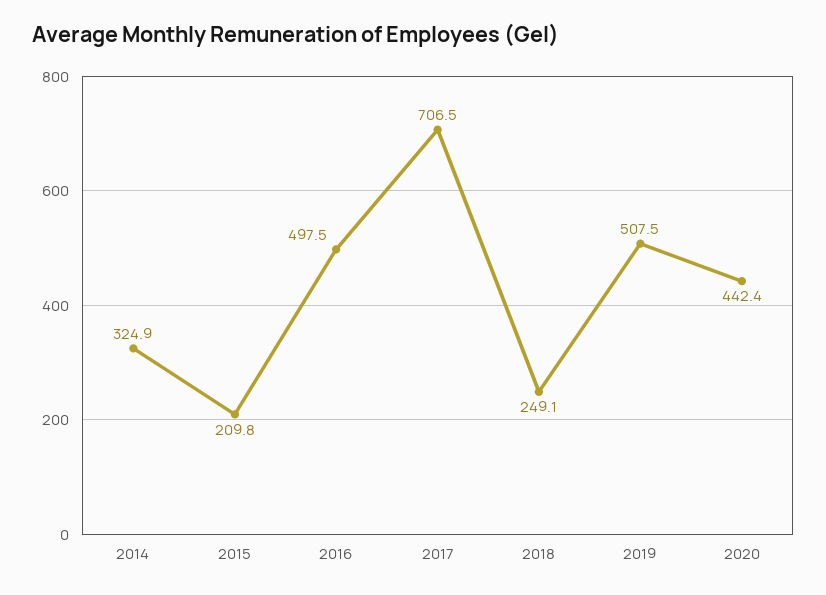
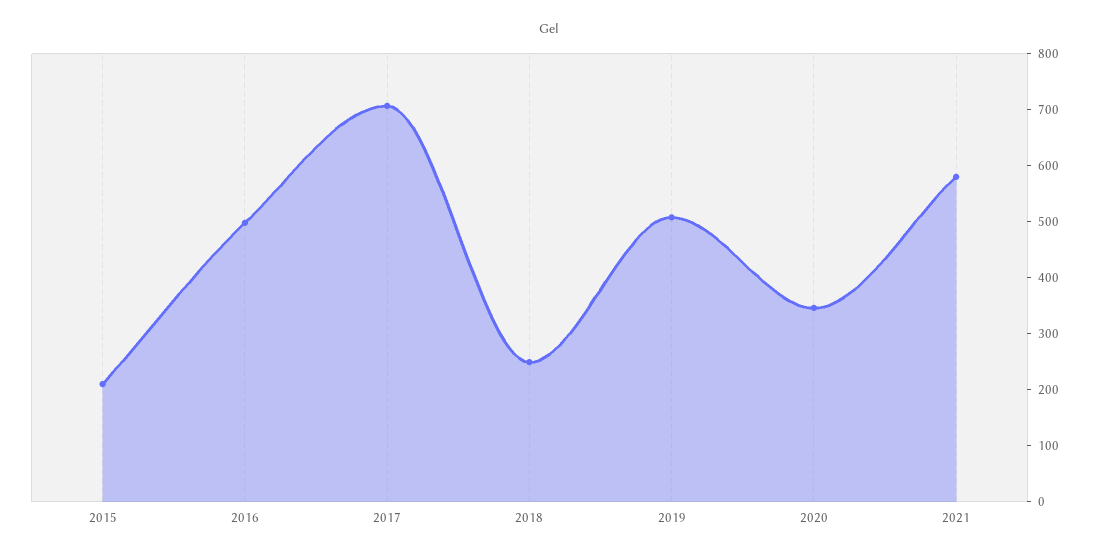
2014: 324.9 -> none
2020: 442.4 -> 340
2021: none -> 580

